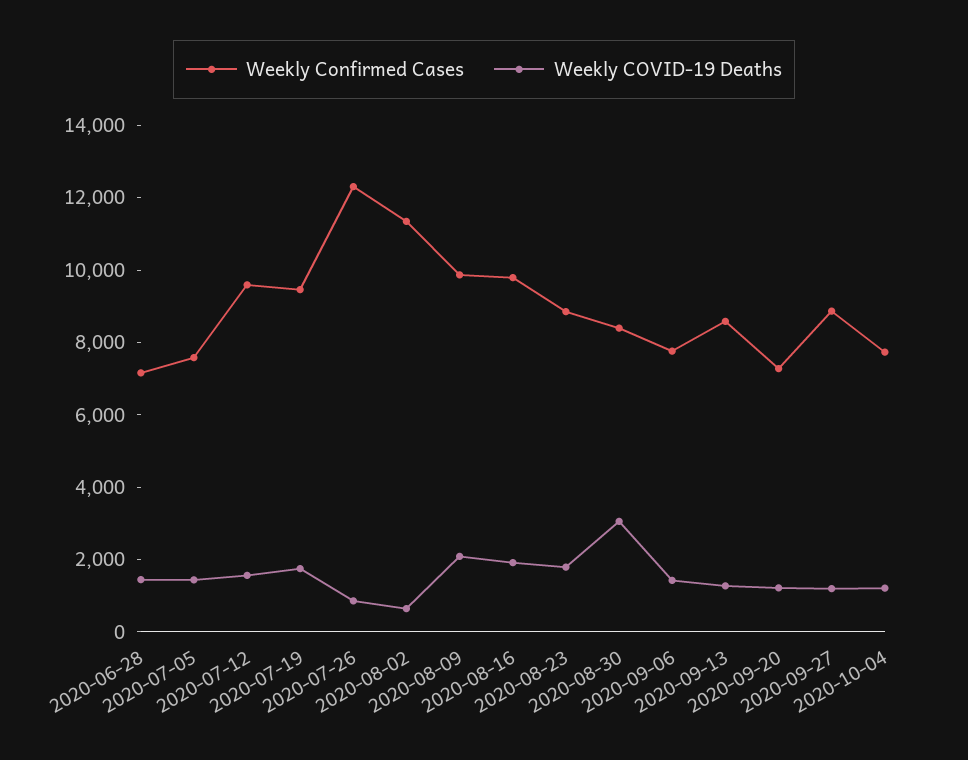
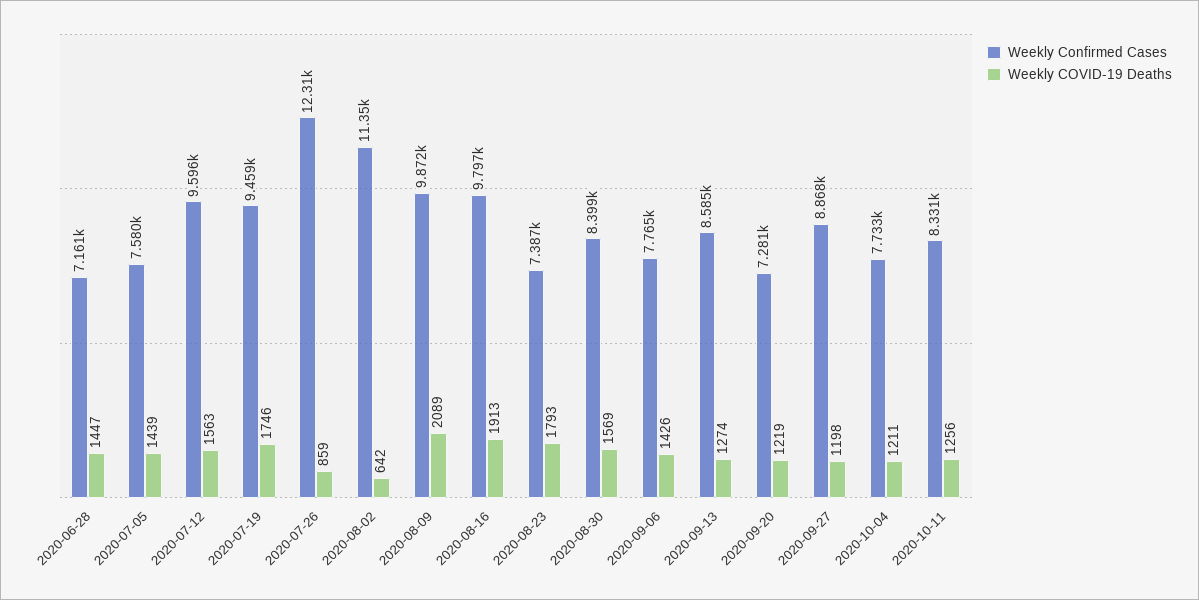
Weekly Confirmed Cases, 2020-08-23: 9000 -> 7387
Weekly COVID-19 Deaths, 2020-08-30: 3000 -> 1569
Weekly Confirmed Cases, 2020-10-11: none -> 8331
Weekly COVID-19 Deaths, 2020-10-11: none -> 1256

